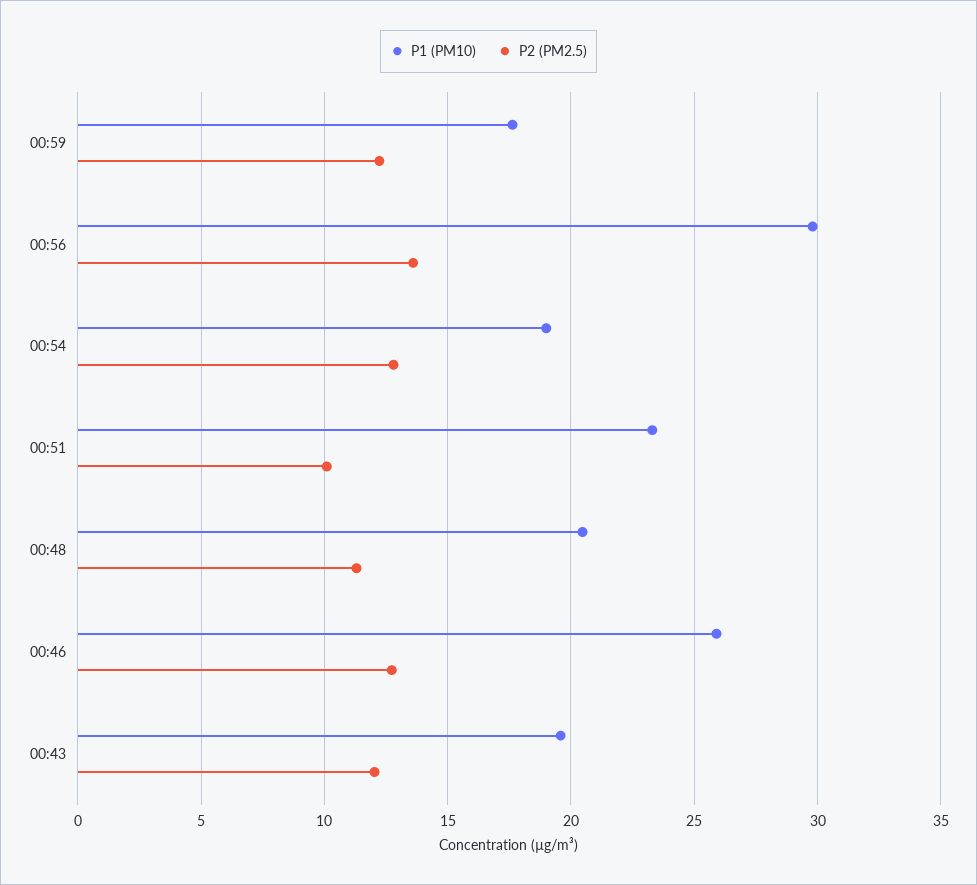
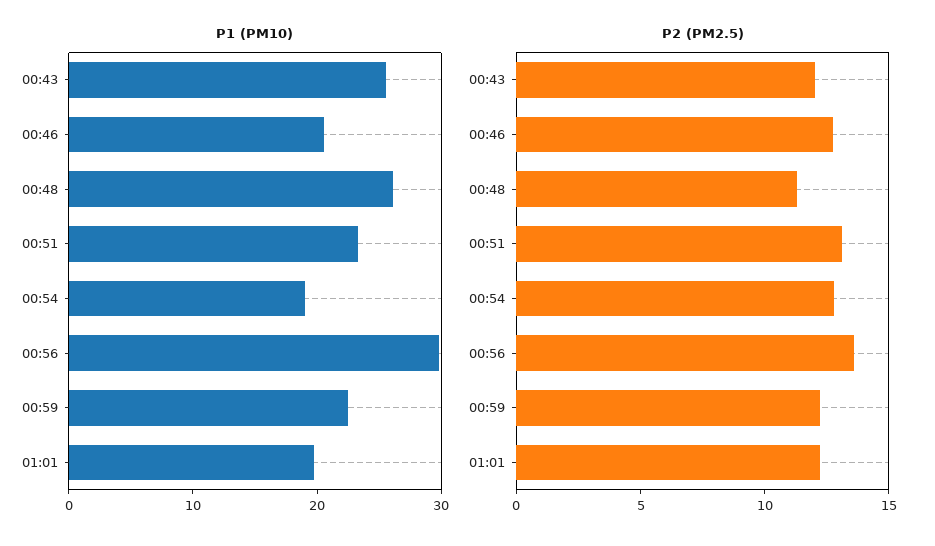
P1 (PM10), 00:59: 17.5 -> 22
P2 (PM2.5), 00:51: 10 -> 13
P1 (PM10), 00:48: 20.5 -> 26
P1 (PM10), 00:46: 26 -> 20
P1 (PM10), 00:43: 19.5 -> 26
P1 (PM10), 01:01: none -> 20
P2 (PM2.5), 01:01: none -> 12

